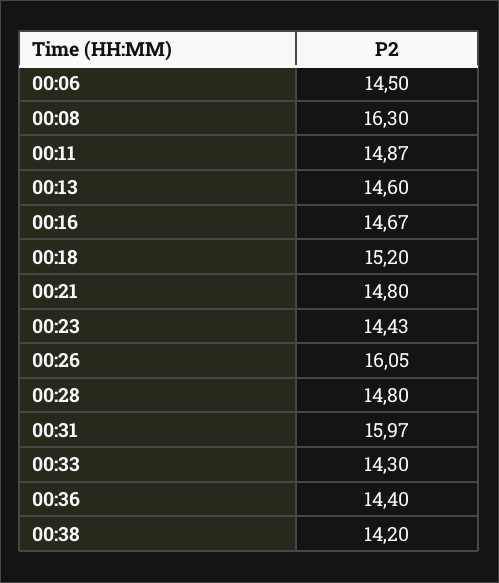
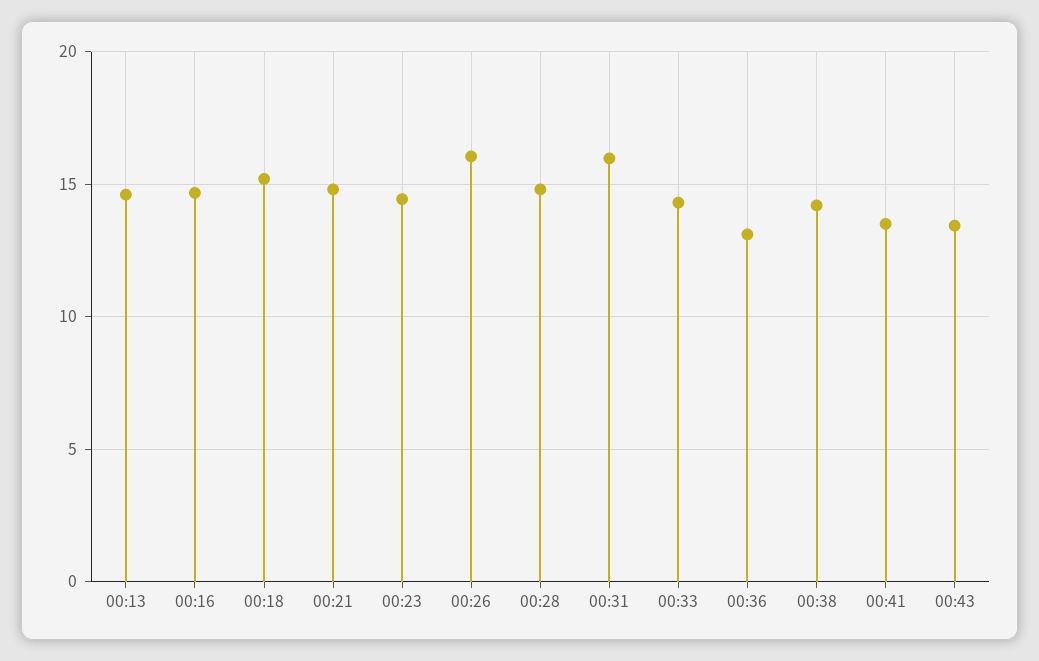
00:06: 14.5 -> none
00:08: 16.3 -> none
00:11: 14.87 -> none
00:36: 14.4 -> 13
00:41: none -> 13.5
00:43: none -> 13.5

